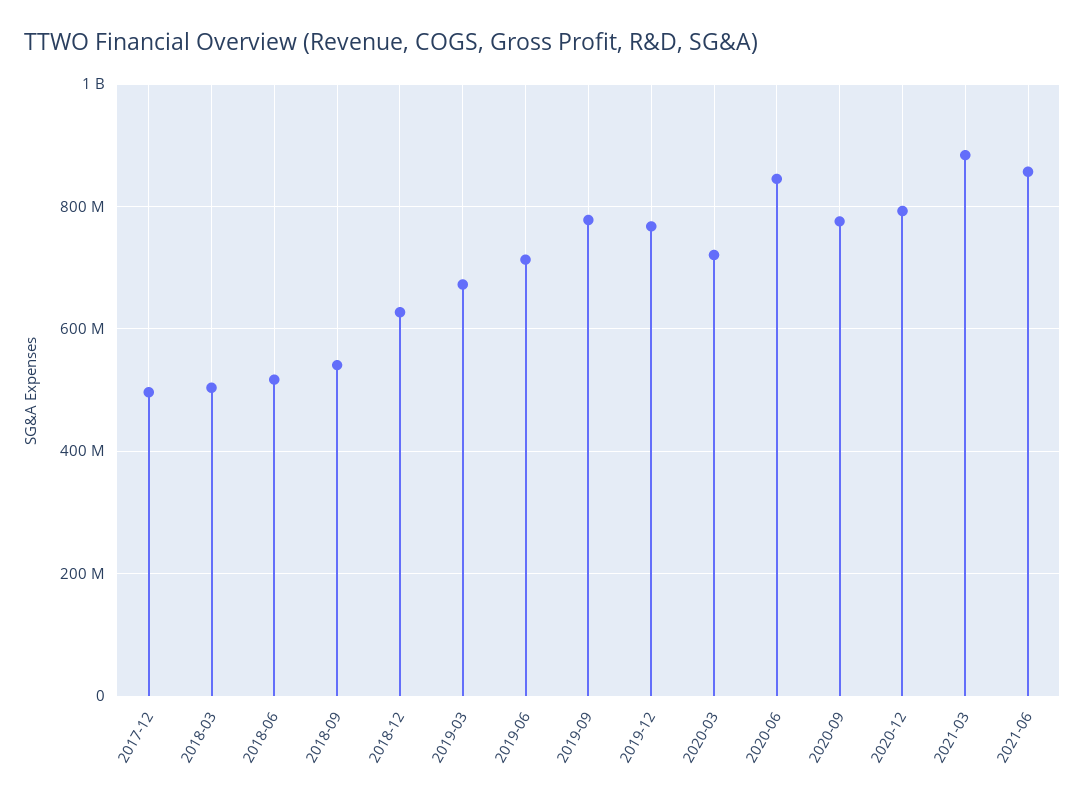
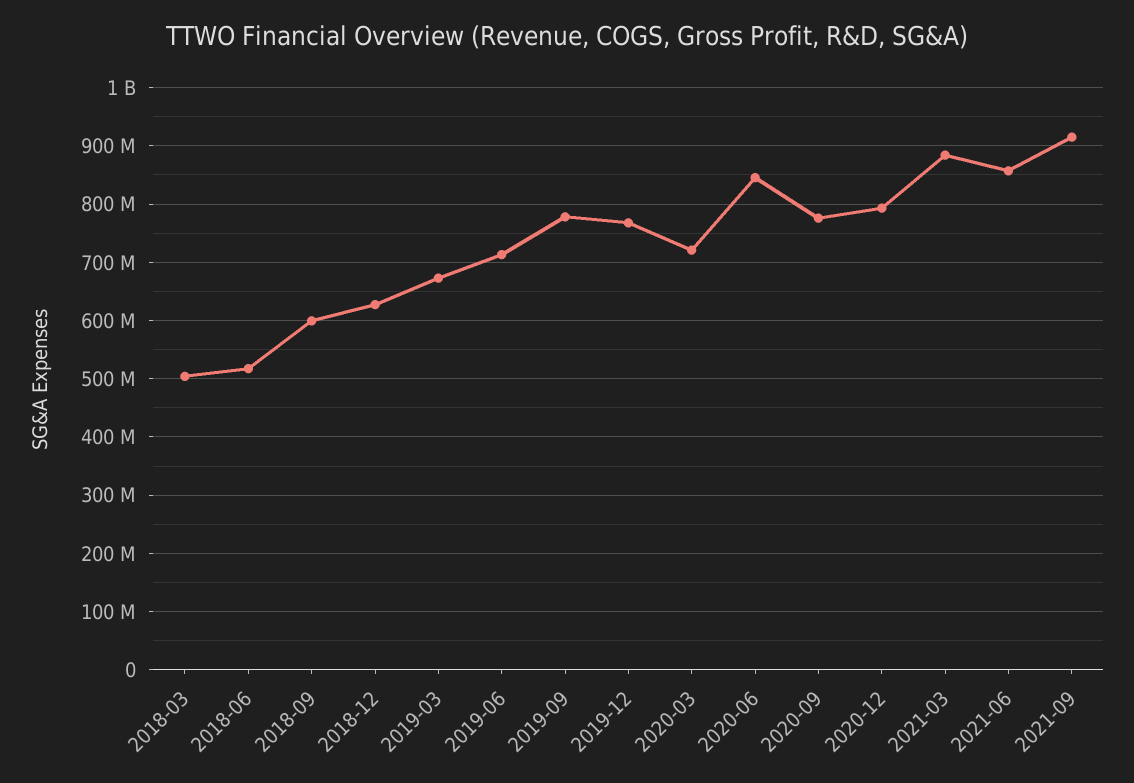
2017-12: 500000000 -> none
2018-09: 540000000 -> 600000000
2021-09: none -> 920000000

